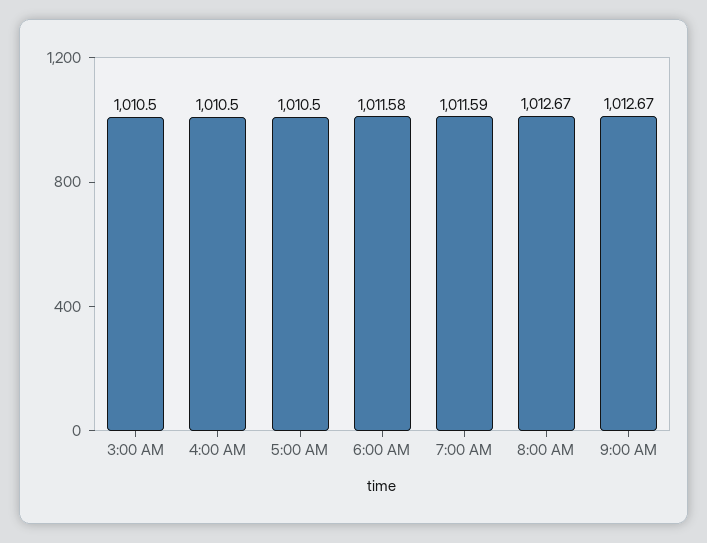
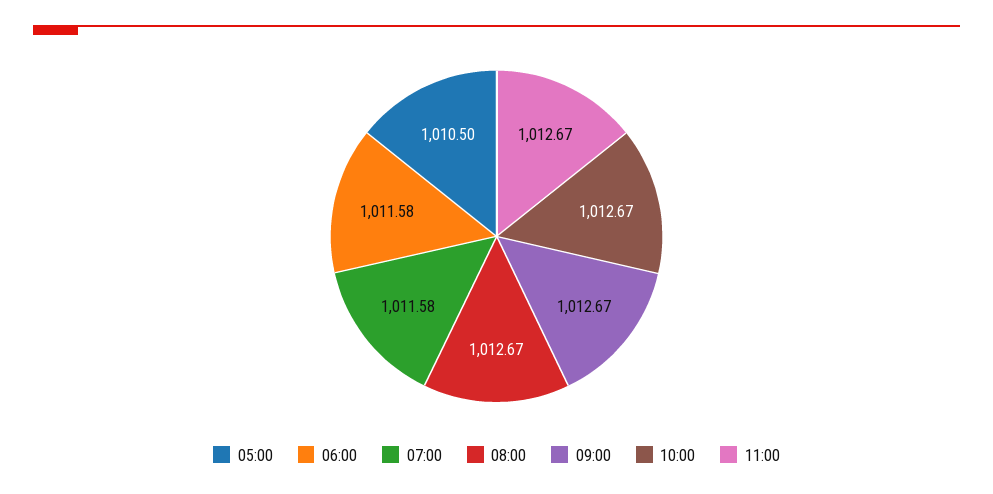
3:00 AM: 1010.5 -> none
4:00 AM: 1010.5 -> none
7:00 AM: 1011.59 -> 1011.58
10:00: none -> 1012.67
11:00: none -> 1012.67

